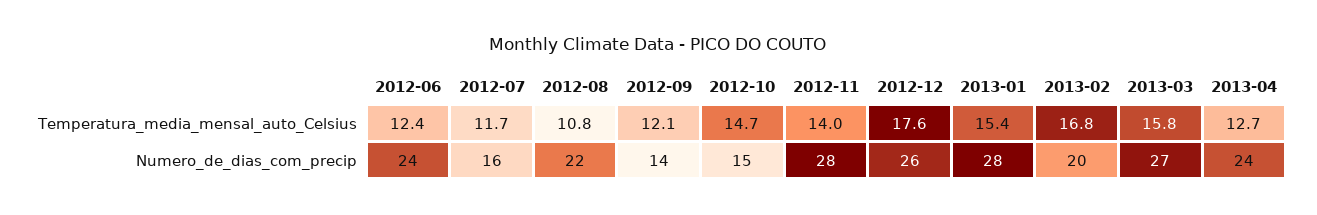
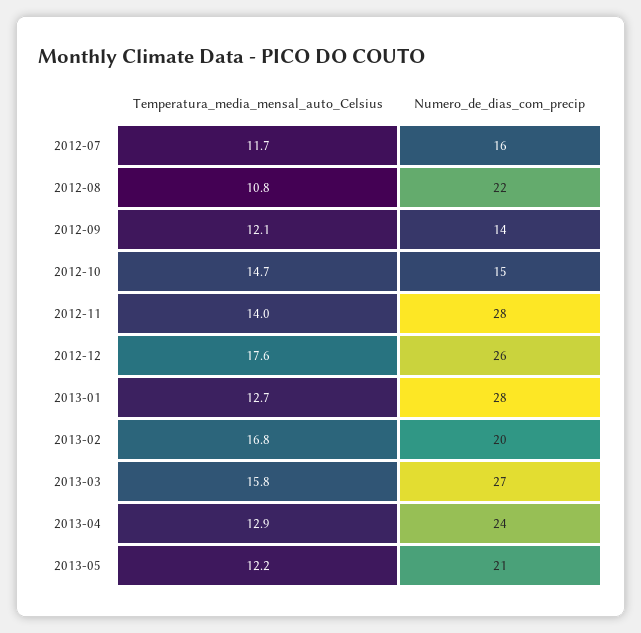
2012-06, Temperatura_media_mensal_auto_Celsius: 12.4 -> none
2013-01, Temperatura_media_mensal_auto_Celsius: 15.4 -> 12.7
2013-04, Temperatura_media_mensal_auto_Celsius: 12.7 -> 12.9
2012-06, Numero_de_dias_com_precip: 24 -> none
2013-05, Temperatura_media_mensal_auto_Celsius: none -> 12.2
2013-05, Numero_de_dias_com_precip: none -> 21

